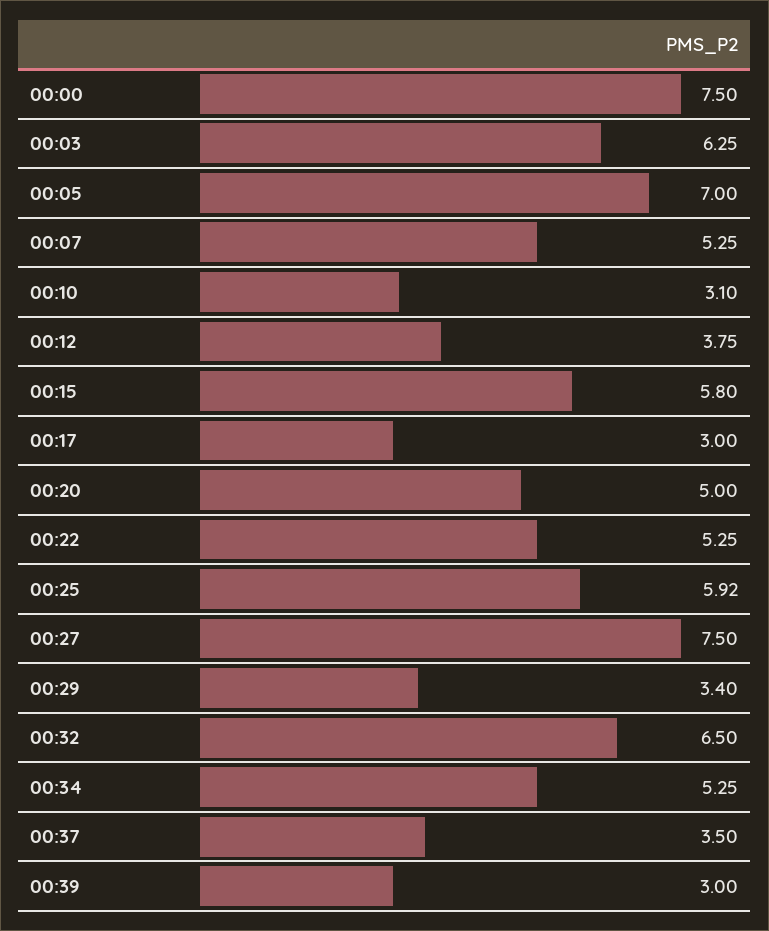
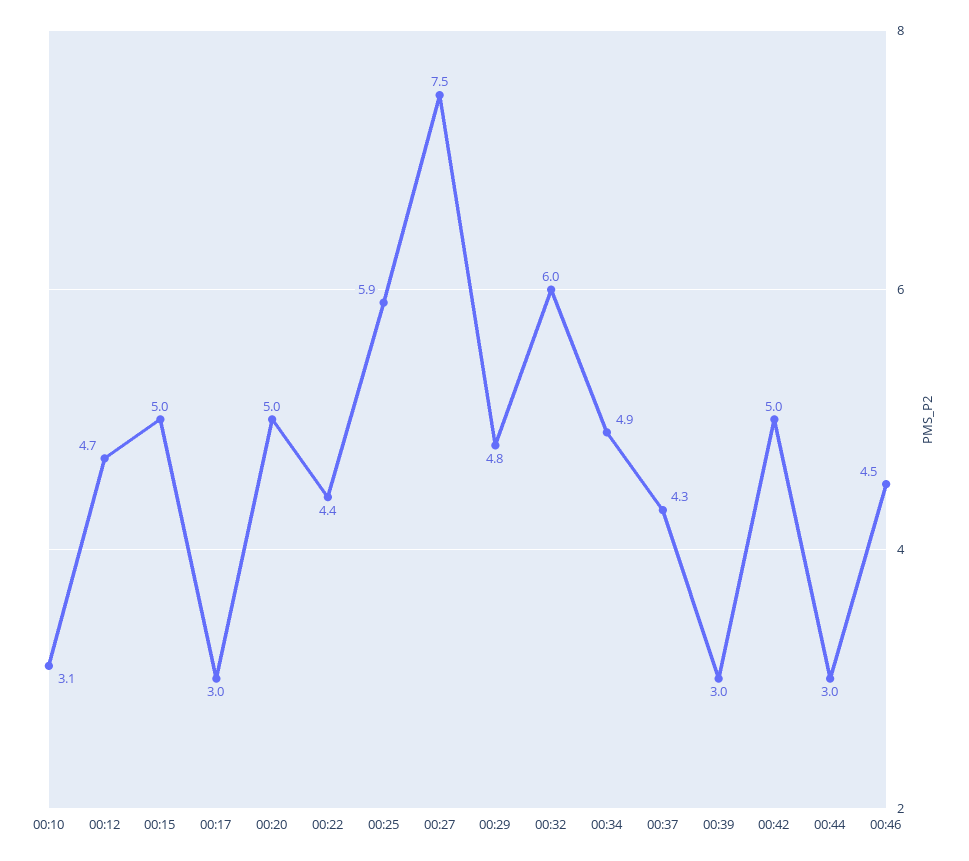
00:00: 7.5 -> none
00:03: 6.25 -> none
00:05: 7 -> none
00:07: 5.25 -> none
00:12: 3.75 -> 4.7
00:15: 5.8 -> 5
00:22: 5.25 -> 4.4
00:29: 3.4 -> 4.8
00:32: 6.5 -> 6
00:34: 5.25 -> 4.9
00:37: 3.5 -> 4.3
00:42: none -> 5
00:44: none -> 3
00:46: none -> 4.5

